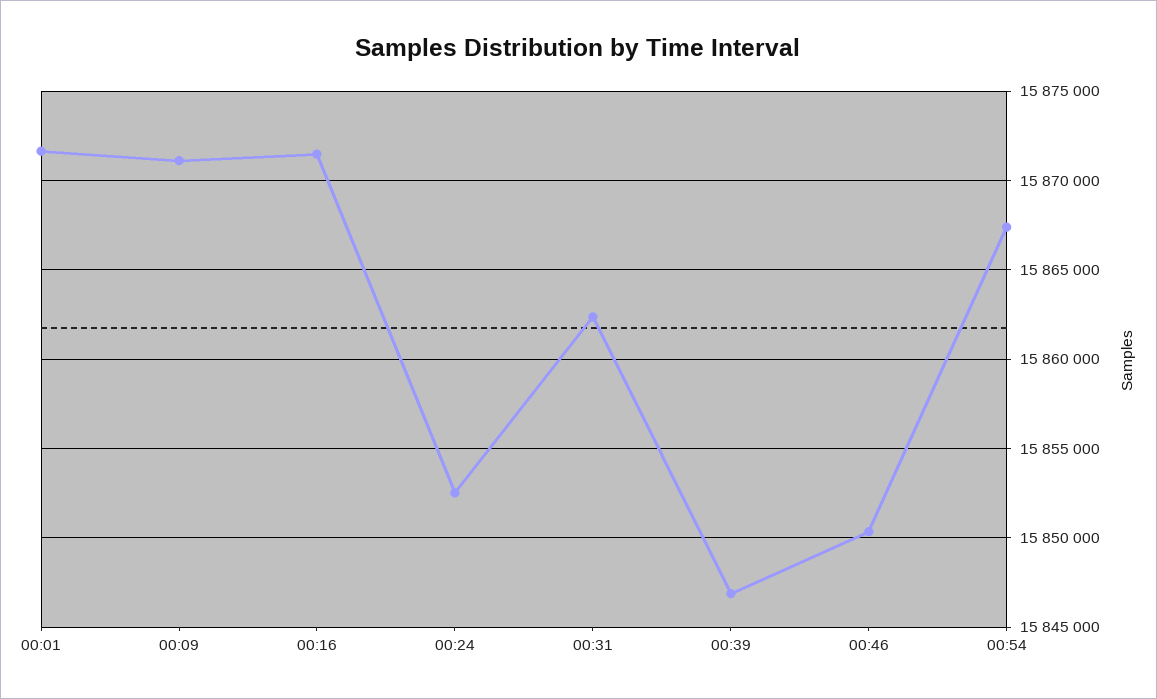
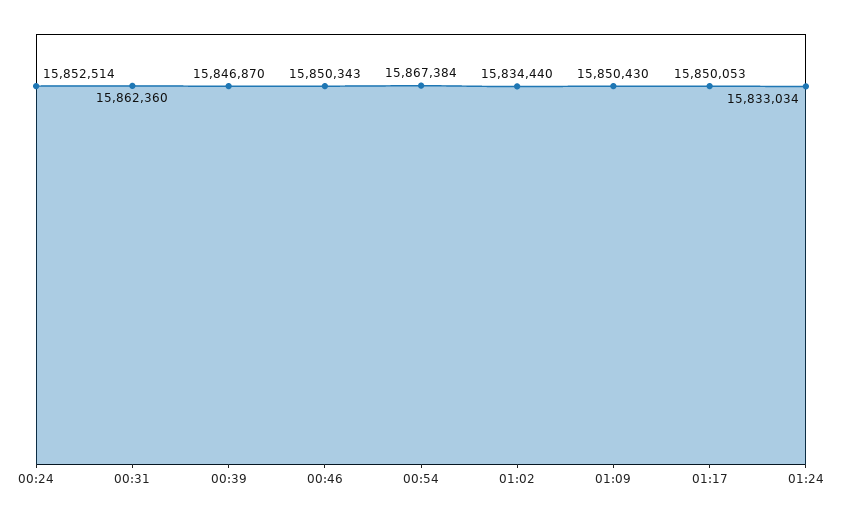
00:01: 15871500 -> none
00:09: 15871000 -> none
00:16: 15871500 -> none
01:02: none -> 15834440
01:09: none -> 15850430
01:17: none -> 15850053
01:24: none -> 15833034

